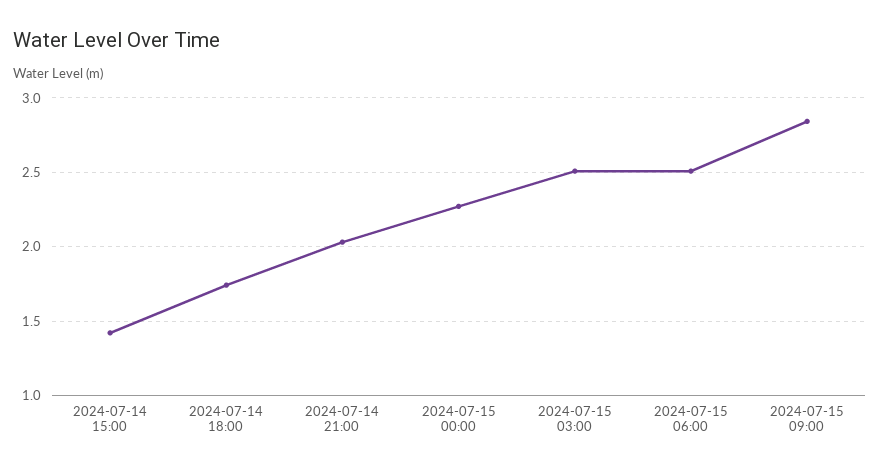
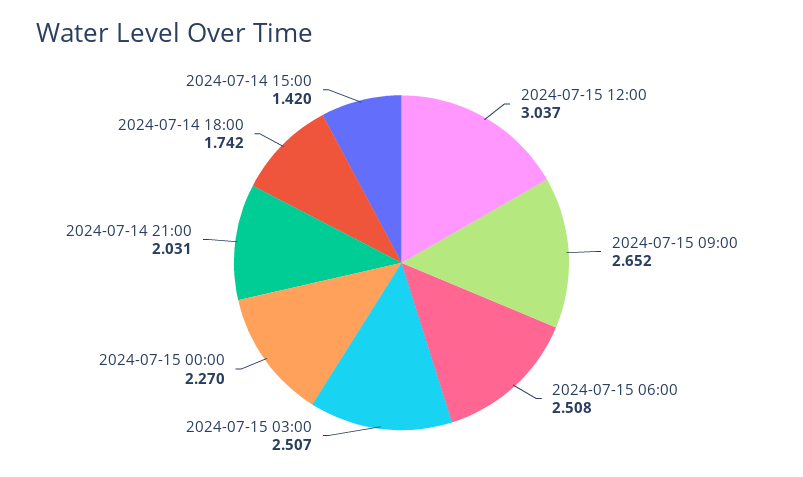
2024-07-15 09:00: 2.85 -> 2.652
2024-07-15 12:00: none -> 3.037

